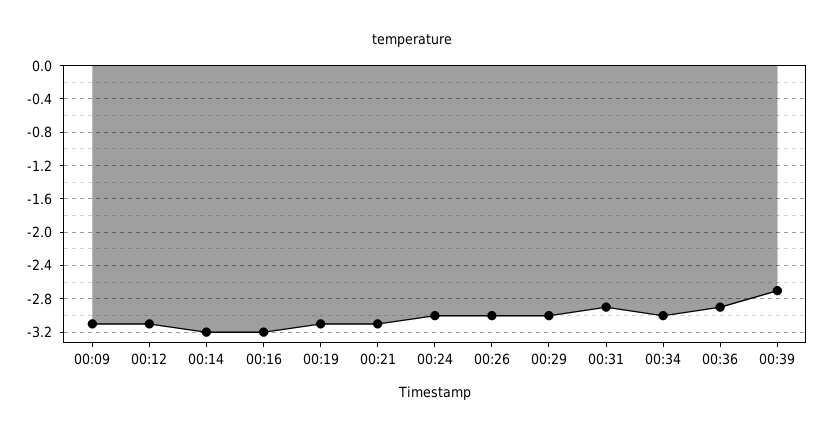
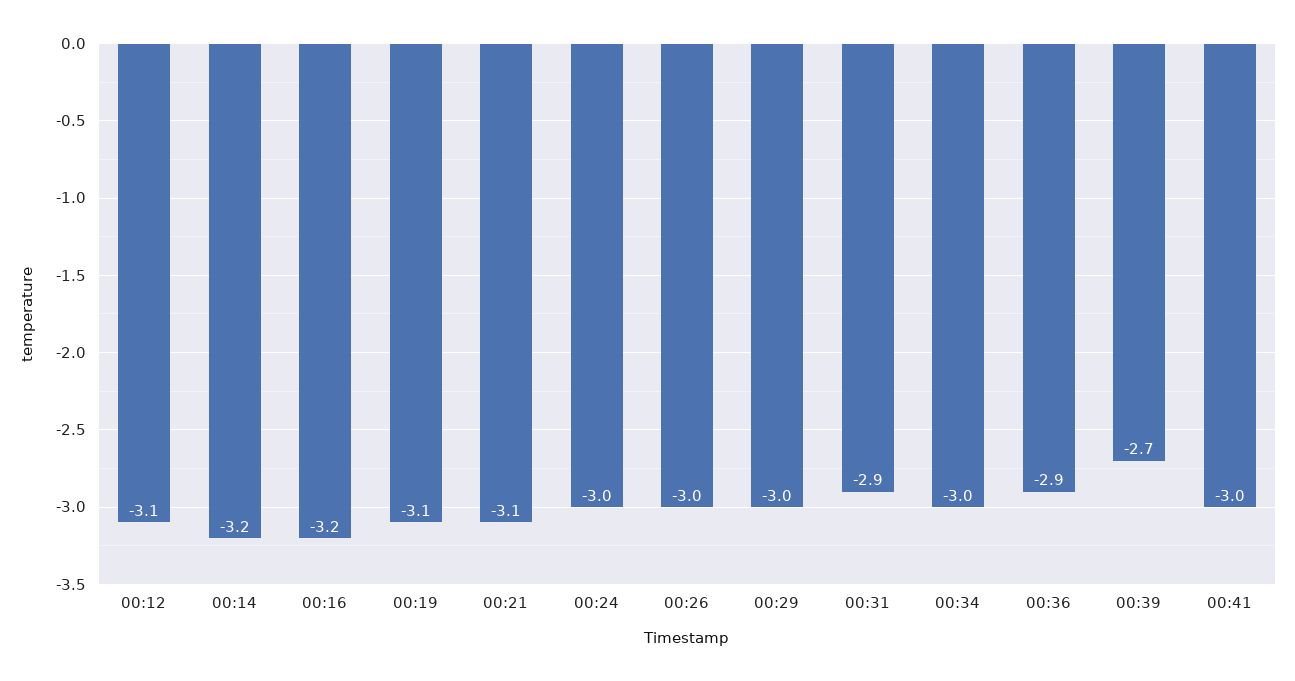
00:09: -3.1 -> none
00:41: none -> -3

